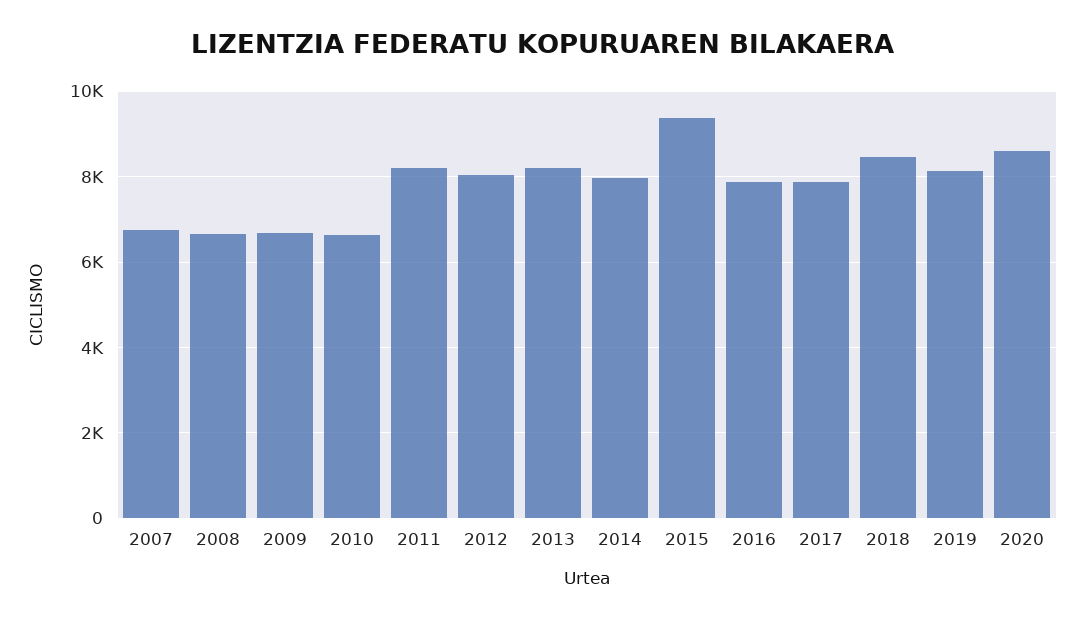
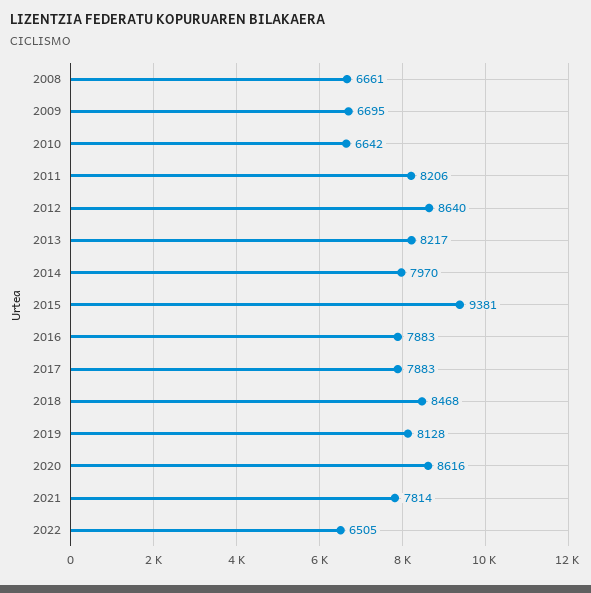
2007: 6800 -> none
2012: 8000 -> 8640
2021: none -> 7814
2022: none -> 6505

